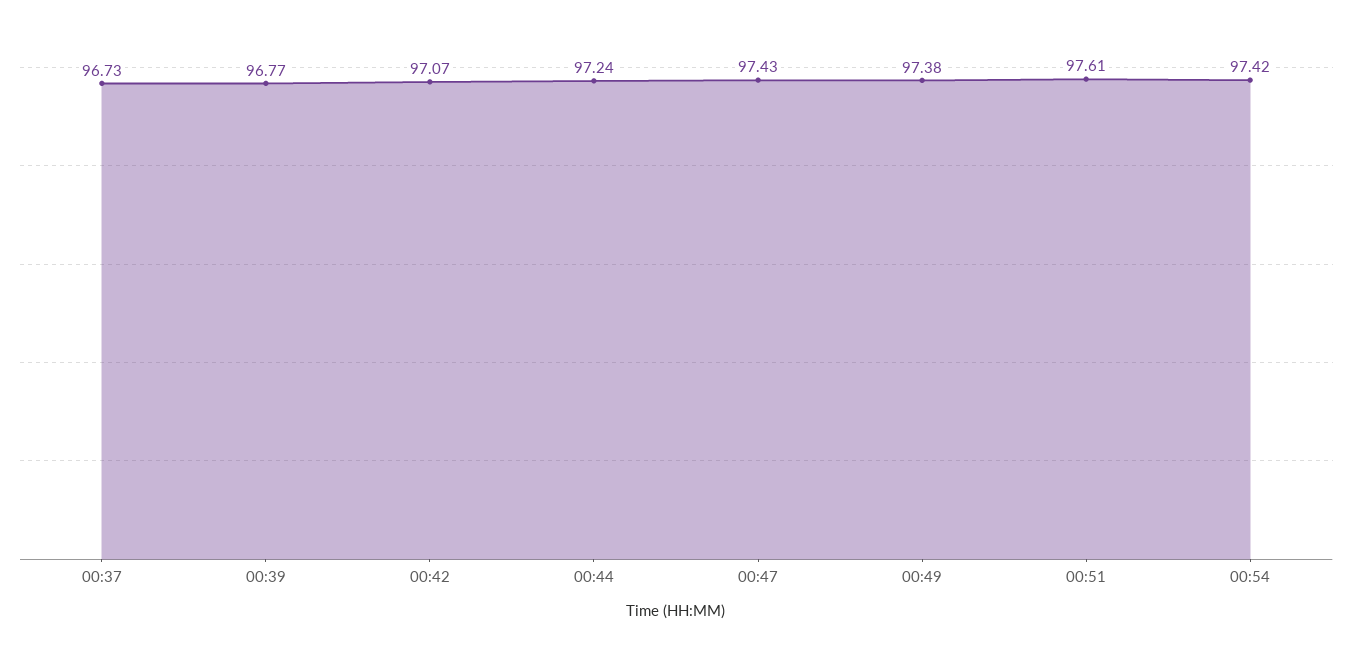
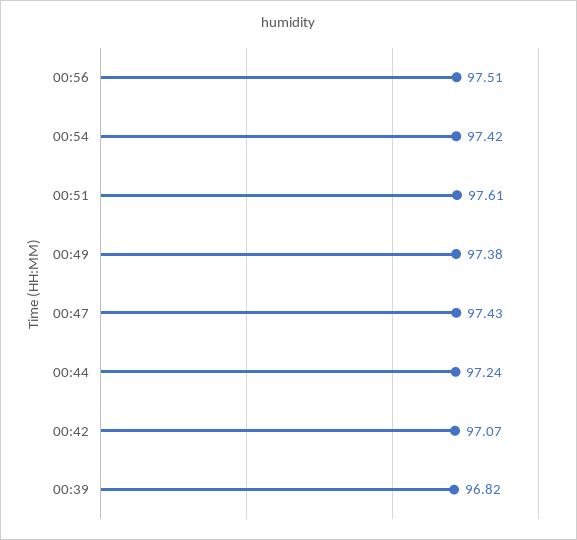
00:37: 96.73 -> none
00:39: 96.77 -> 96.82
00:56: none -> 97.51

